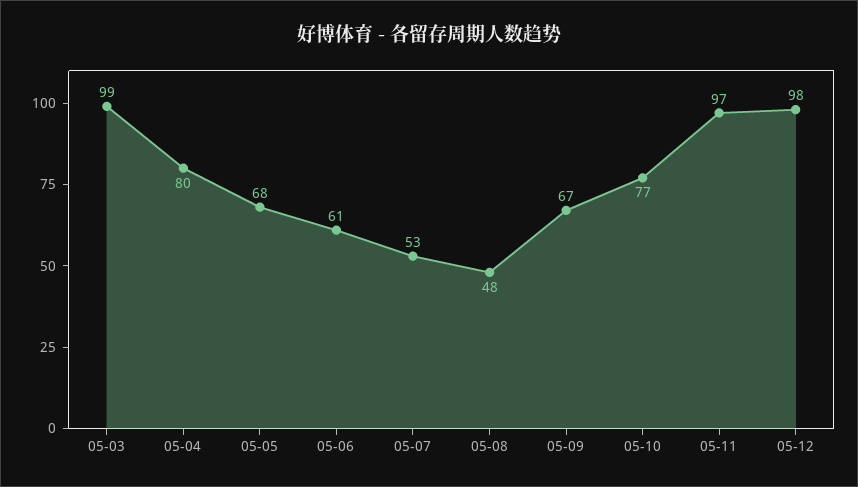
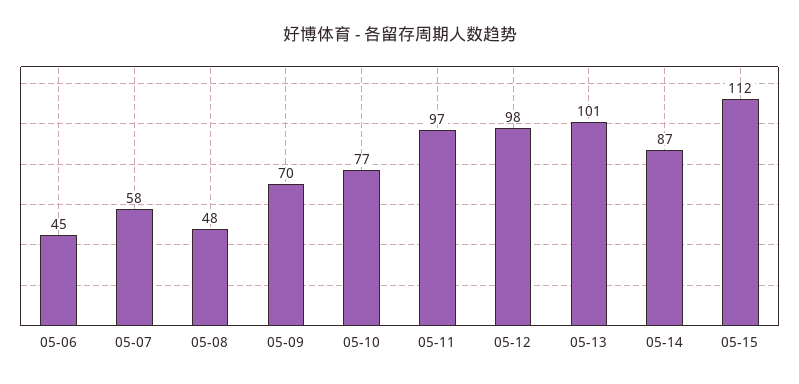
05-03: 99 -> none
05-04: 80 -> none
05-05: 68 -> none
05-06: 61 -> 45
05-07: 53 -> 58
05-09: 67 -> 70
05-13: none -> 101
05-14: none -> 87
05-15: none -> 112

